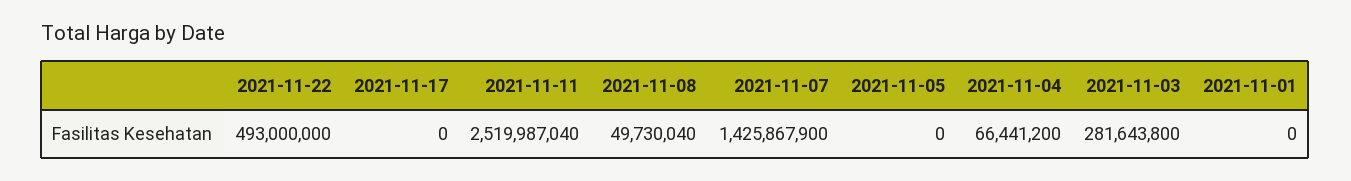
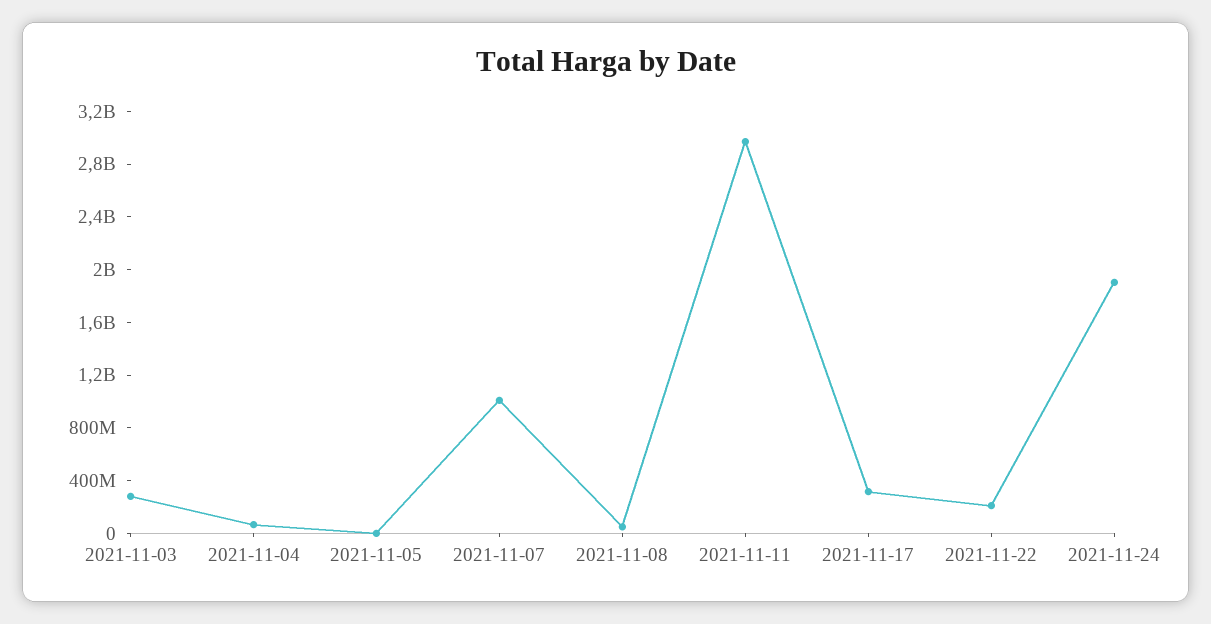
2021-11-22: 493000000 -> 200000000
2021-11-17: 0 -> 300000000
2021-11-11: 2519987040 -> 3000000000
2021-11-07: 1425867900 -> 1000000000
2021-11-01: 0 -> none
2021-11-24: none -> 1900000000

